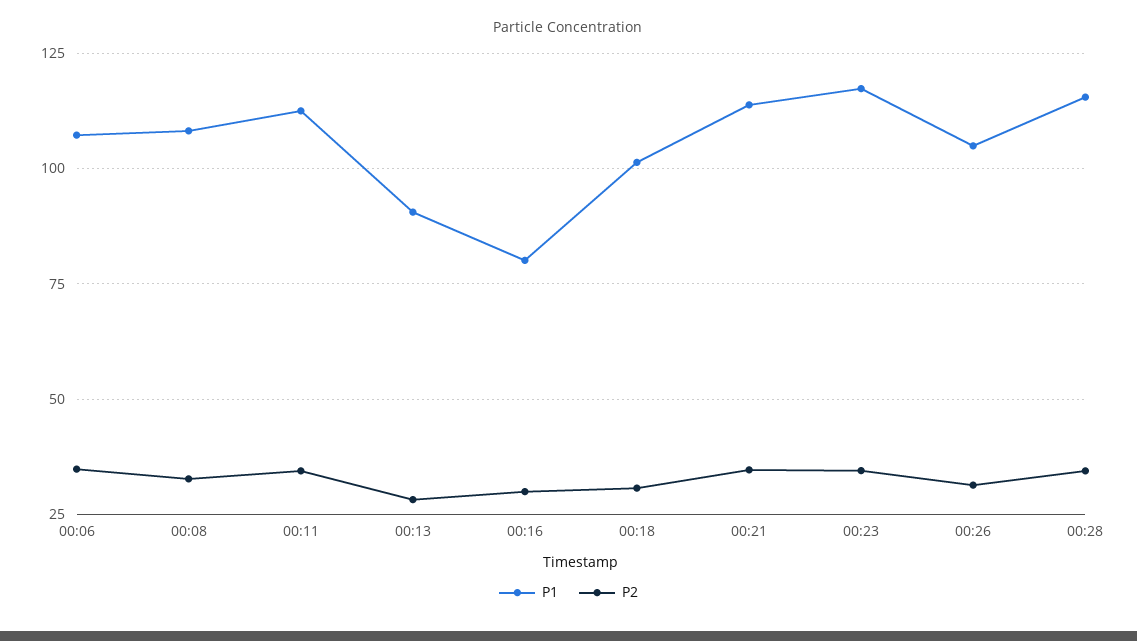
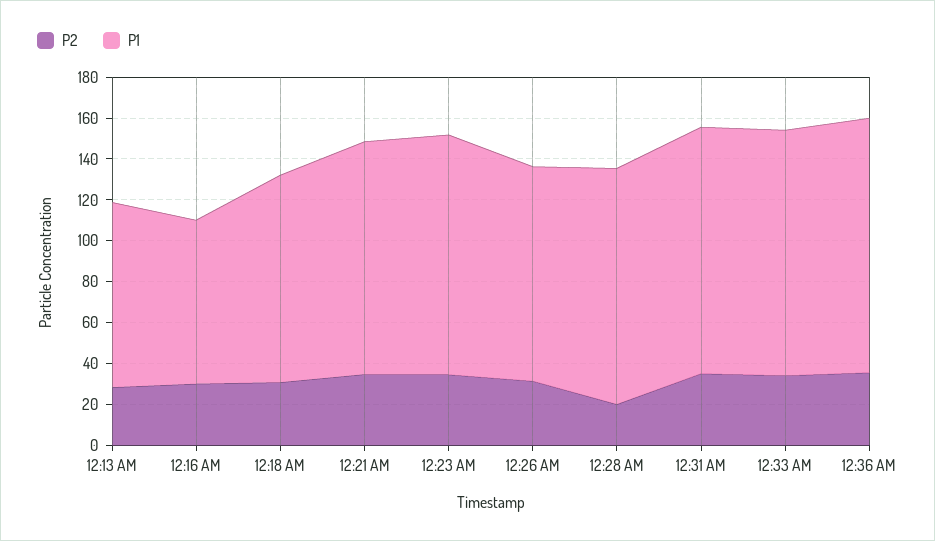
P1, 00:06: 107.5 -> none
P2, 00:06: 35 -> none
P1, 00:08: 107.5 -> none
P2, 00:08: 32.5 -> none
P1, 00:11: 112.5 -> none
P2, 00:11: 35 -> none
P2, 00:28: 35 -> 20
P2, 12:31 AM: none -> 35
P1, 12:31 AM: none -> 120
P2, 12:33 AM: none -> 35
P1, 12:33 AM: none -> 120
P2, 12:36 AM: none -> 35
P1, 12:36 AM: none -> 125

